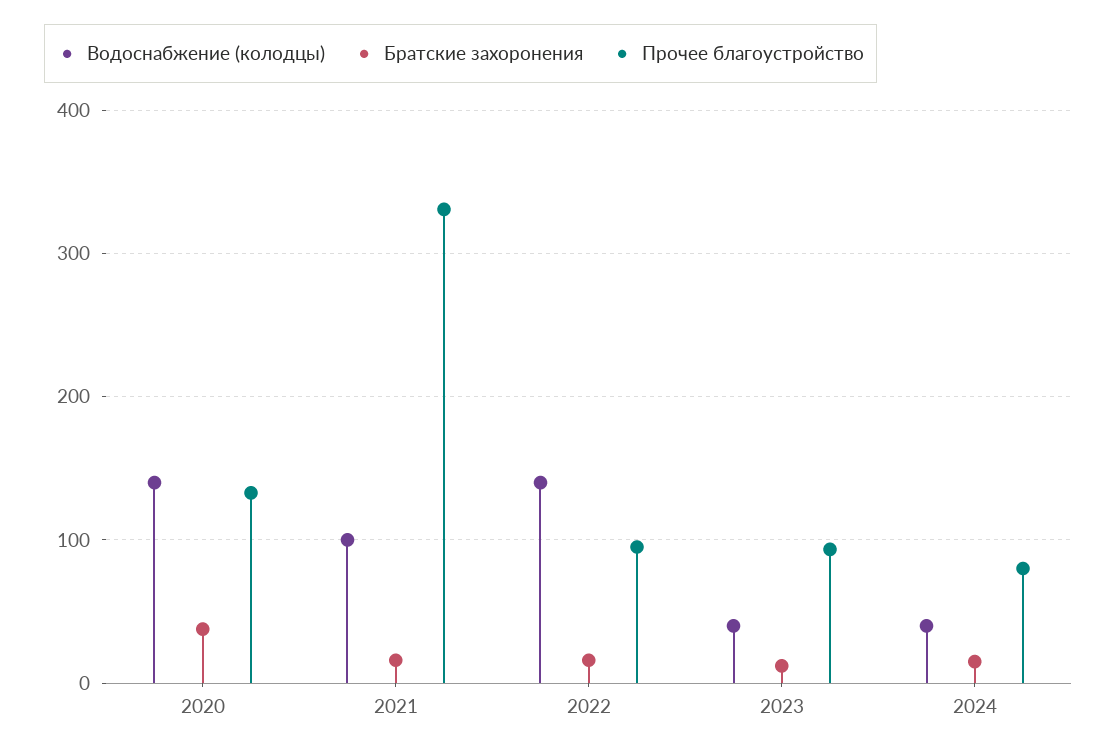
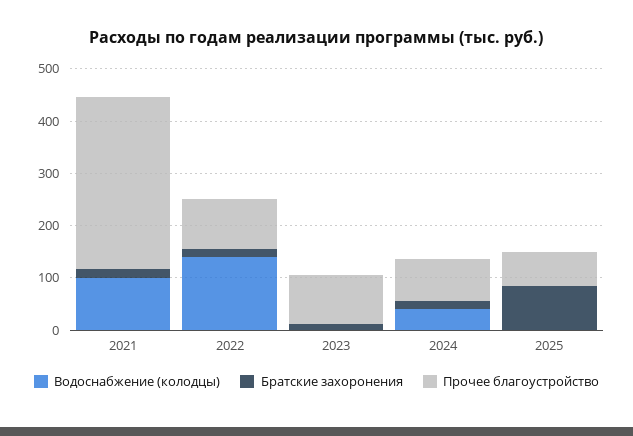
Водоснабжение (колодцы), 2020: 140 -> none
Братские захоронения, 2020: 40 -> none
Прочее благоустройство, 2020: 130 -> none
Водоснабжение (колодцы), 2023: 40 -> 0
Водоснабжение (колодцы), 2025: none -> 0
Братские захоронения, 2025: none -> 80
Прочее благоустройство, 2025: none -> 60

